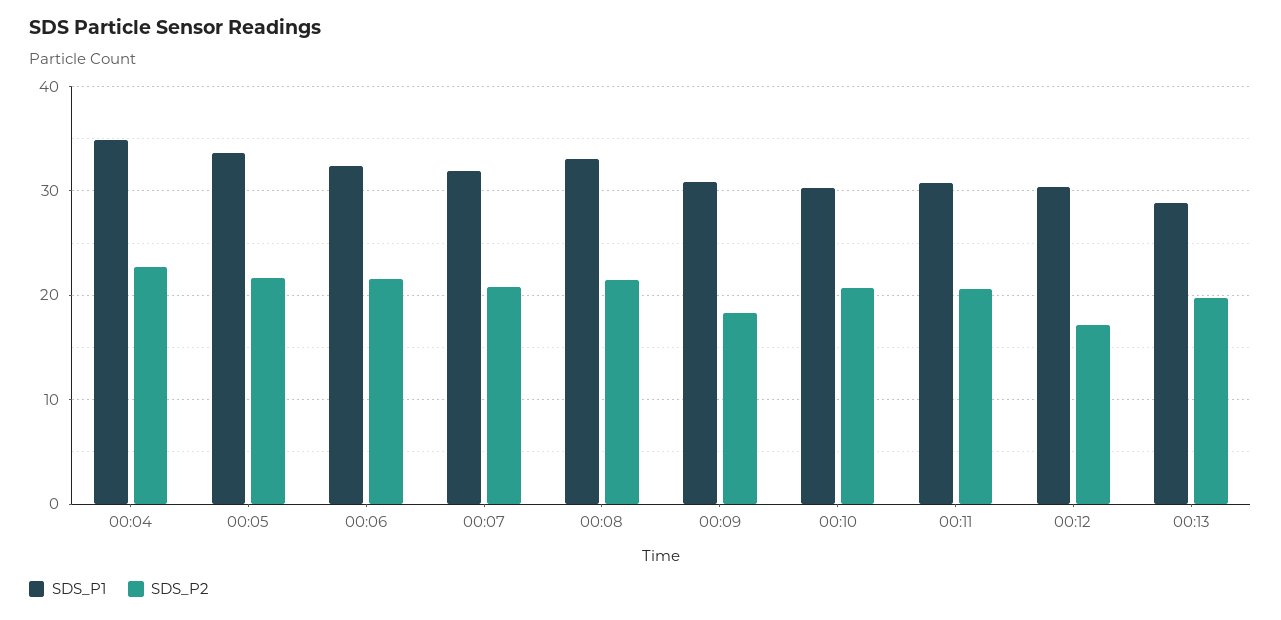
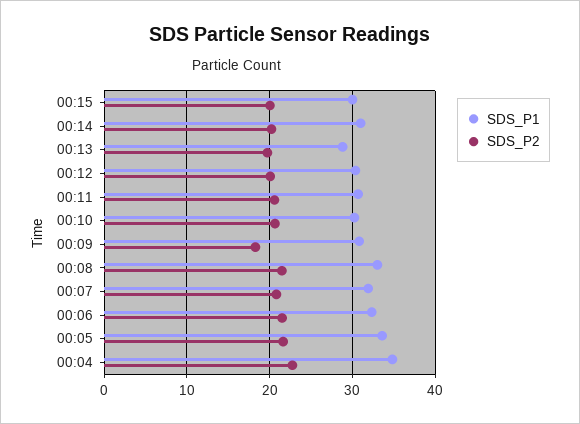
SDS_P2, 00:12: 17 -> 20
SDS_P1, 00:15: none -> 30
SDS_P2, 00:15: none -> 20
SDS_P1, 00:14: none -> 31
SDS_P2, 00:14: none -> 20

